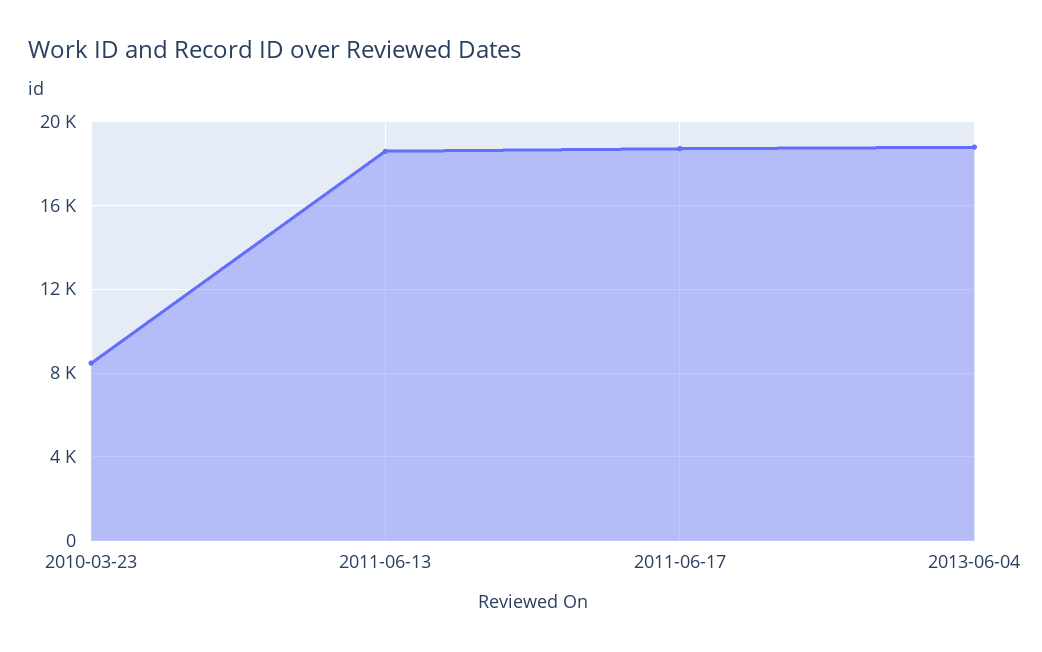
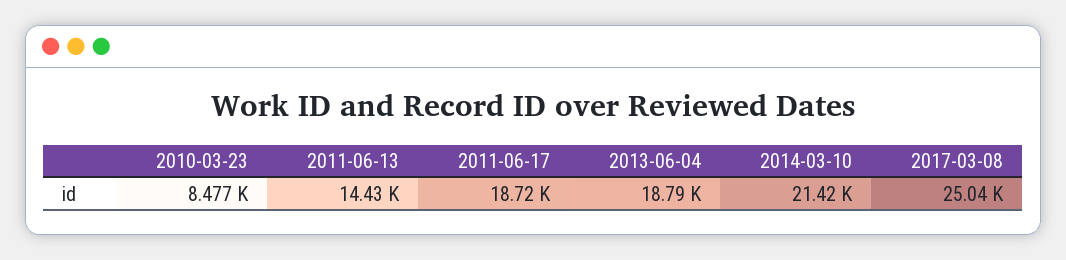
2011-06-13: 18500 -> 14430
2014-03-10: none -> 21420
2017-03-08: none -> 25040

